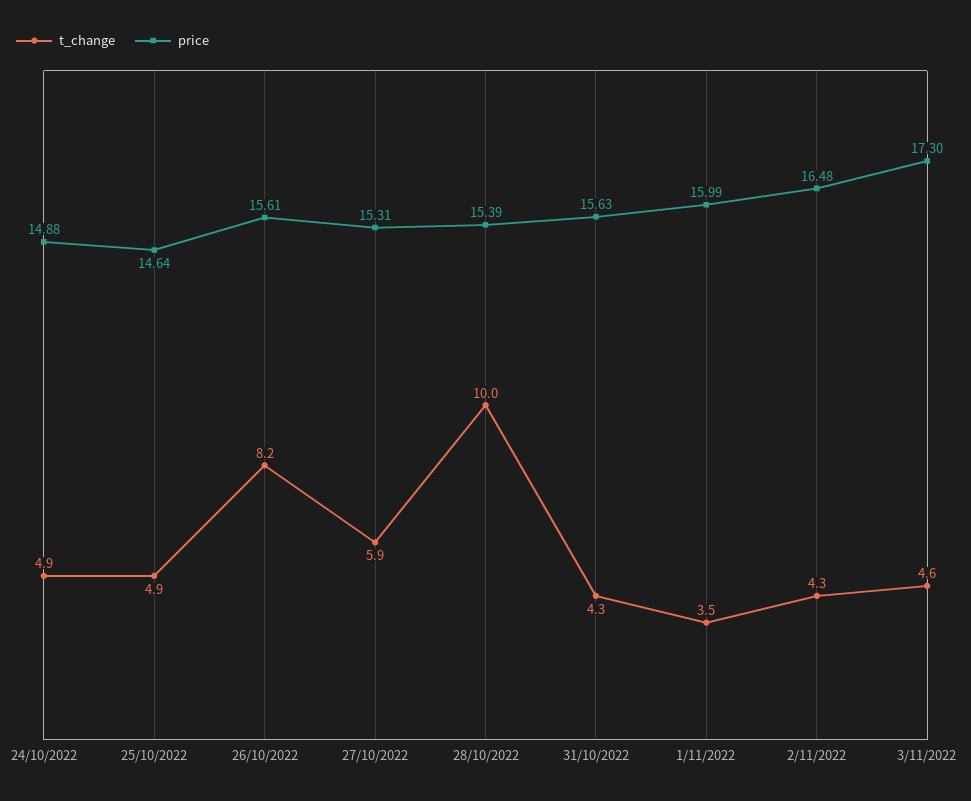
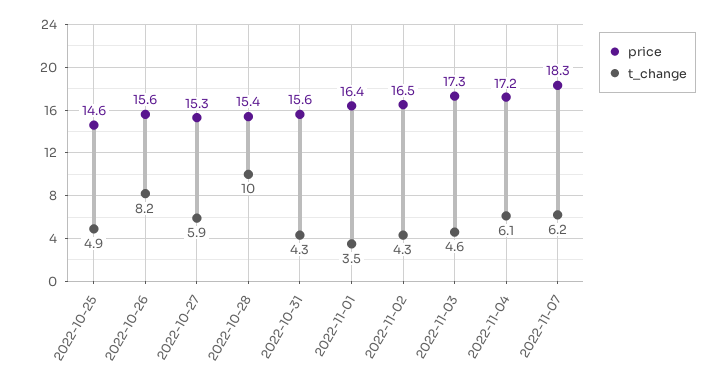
t_change, 24/10/2022: 4.9 -> none
price, 24/10/2022: 14.88 -> none
price, 1/11/2022: 15.99 -> 16.4
price, 2022-11-04: none -> 17.2
t_change, 2022-11-04: none -> 6.1
price, 2022-11-07: none -> 18.3
t_change, 2022-11-07: none -> 6.2

